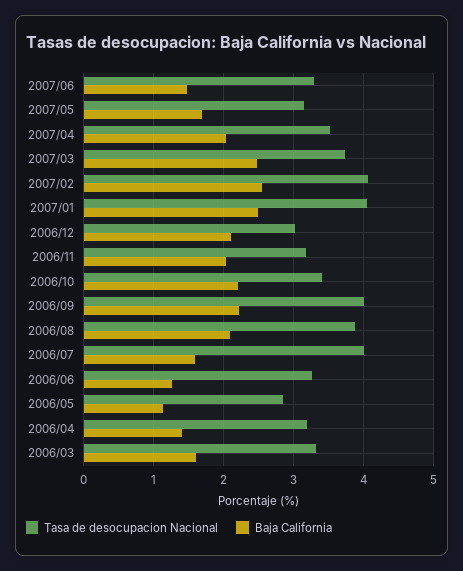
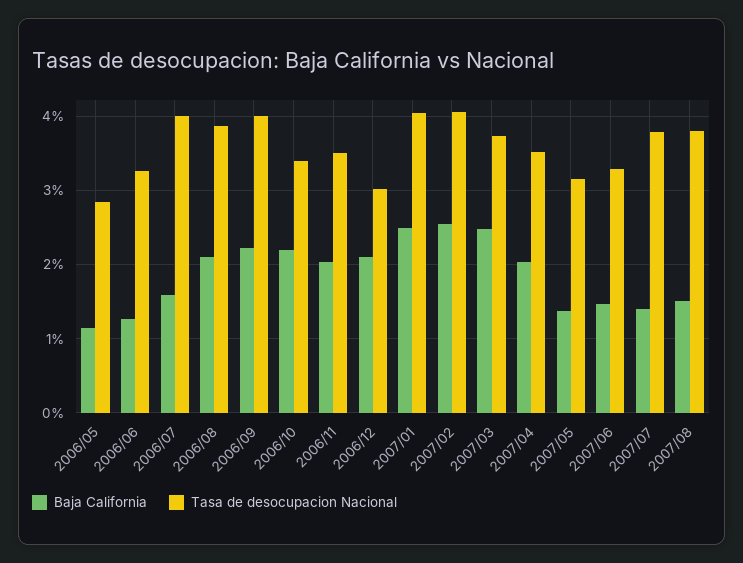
Baja California, 2007/05: 1.7 -> 1.4
Tasa de desocupacion Nacional, 2006/11: 3.2 -> 3.5
Tasa de desocupacion Nacional, 2006/04: 3.2 -> none
Baja California, 2006/04: 1.4 -> none
Tasa de desocupacion Nacional, 2006/03: 3.3 -> none
Baja California, 2006/03: 1.6 -> none
Baja California, 2007/07: none -> 1.4
Tasa de desocupacion Nacional, 2007/07: none -> 3.8
Baja California, 2007/08: none -> 1.5
Tasa de desocupacion Nacional, 2007/08: none -> 3.8

